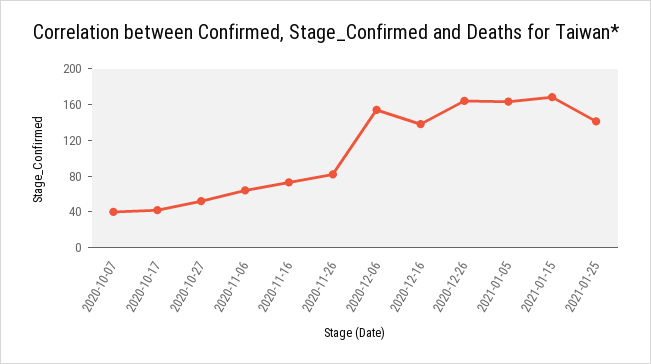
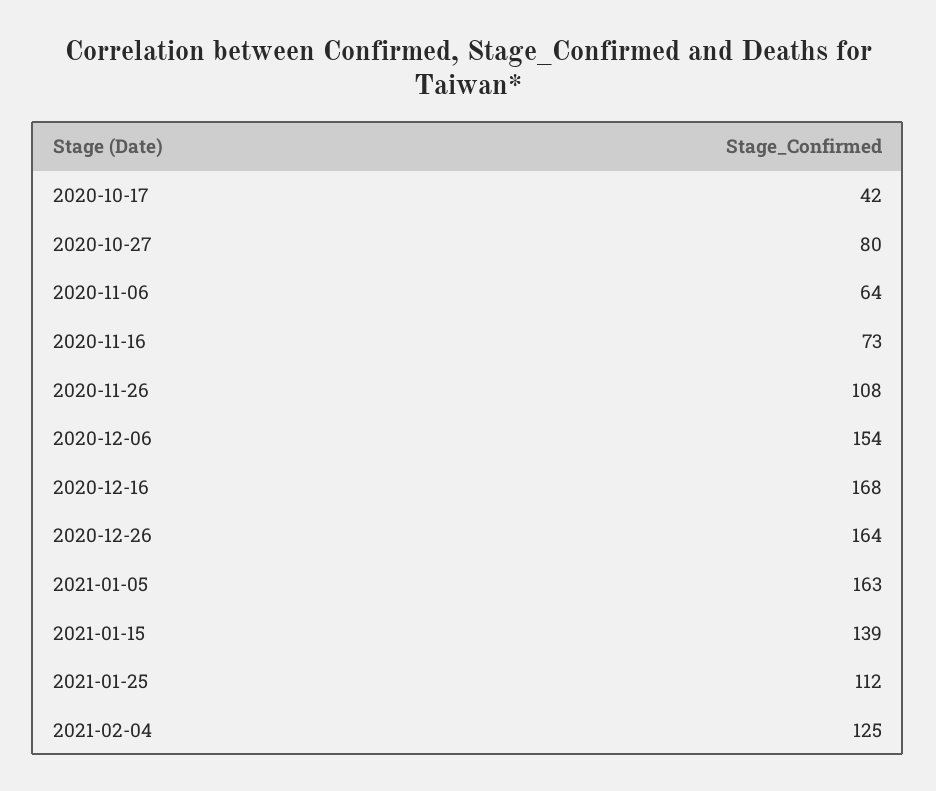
2020-10-07: 40 -> none
2020-10-27: 50 -> 80
2020-11-26: 80 -> 108
2020-12-16: 140 -> 168
2021-01-15: 170 -> 139
2021-01-25: 140 -> 112
2021-02-04: none -> 125

